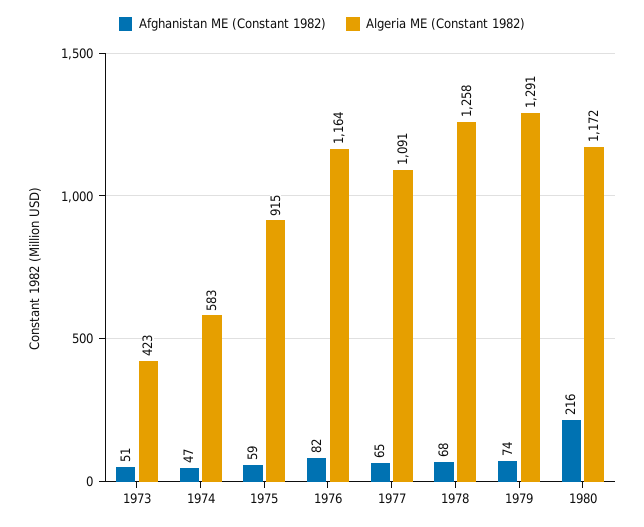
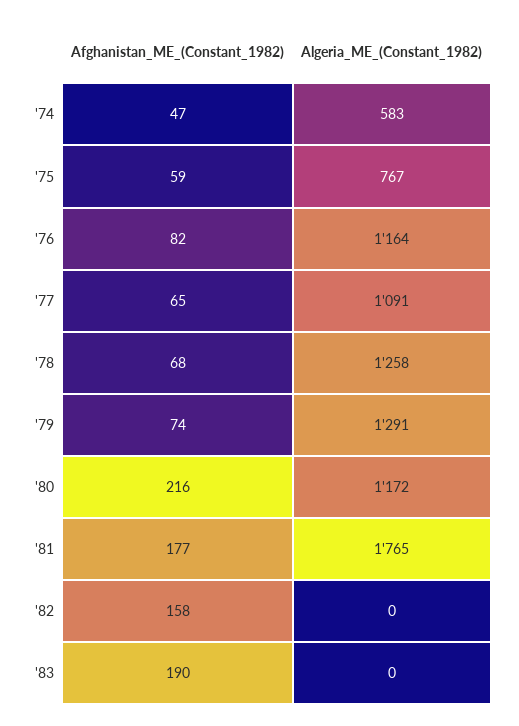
Afghanistan ME (Constant 1982), 1973: 51 -> none
Algeria ME (Constant 1982), 1973: 423 -> none
Algeria ME (Constant 1982), 1975: 915 -> 767
Afghanistan ME (Constant 1982), '81: none -> 177
Algeria ME (Constant 1982), '81: none -> 1765
Afghanistan ME (Constant 1982), '82: none -> 158
Algeria ME (Constant 1982), '82: none -> 0
Afghanistan ME (Constant 1982), '83: none -> 190
Algeria ME (Constant 1982), '83: none -> 0

